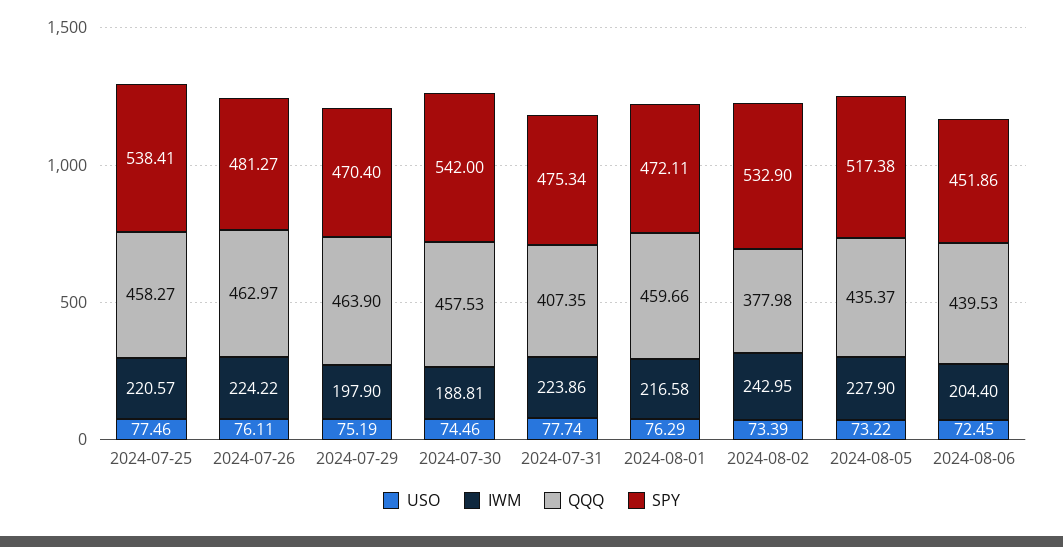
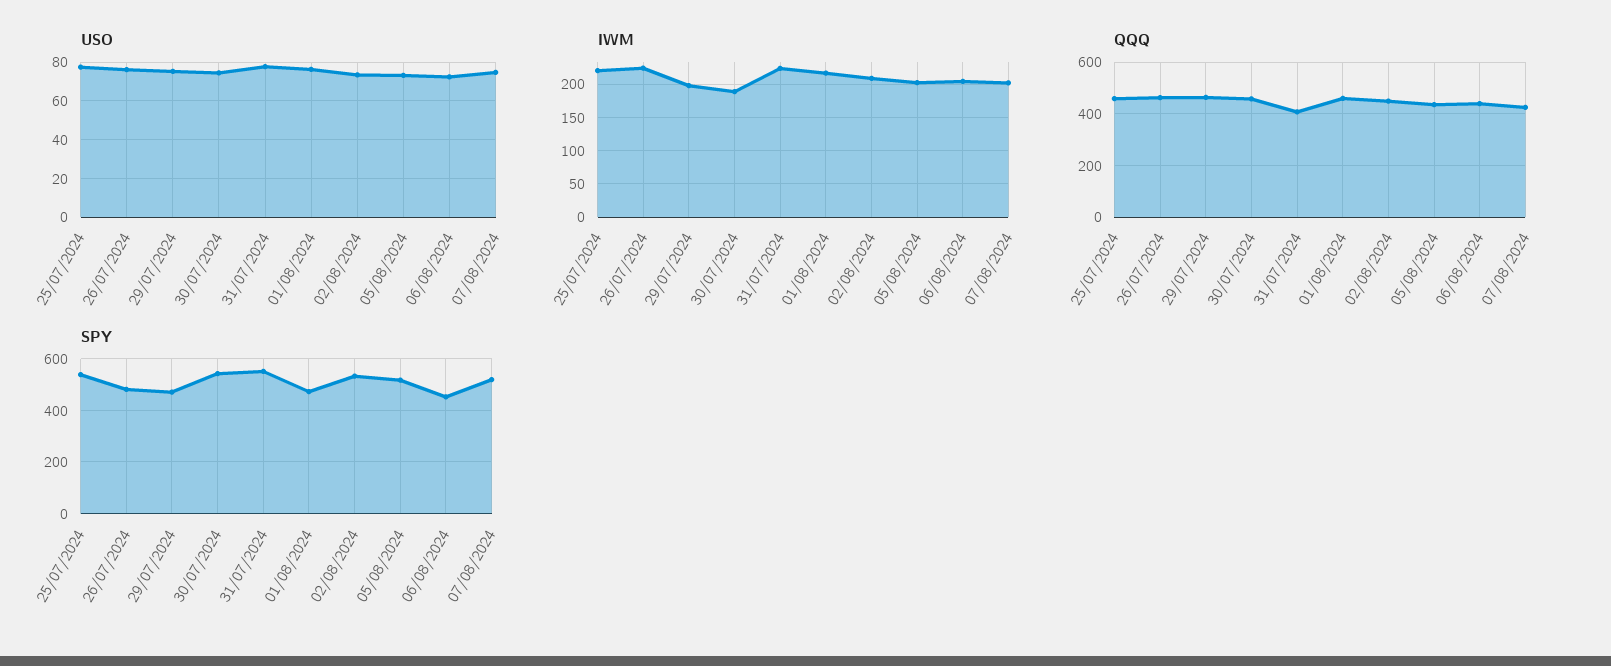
SPY, 2024-07-31: 475.34 -> 550
IWM, 2024-08-02: 242.95 -> 210
QQQ, 2024-08-02: 377.98 -> 450
IWM, 2024-08-05: 227.9 -> 200
USO, 07/08/2024: none -> 75
IWM, 07/08/2024: none -> 200
QQQ, 07/08/2024: none -> 425
SPY, 07/08/2024: none -> 525

